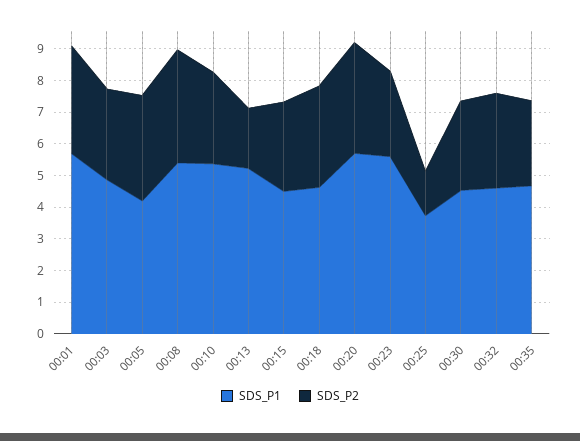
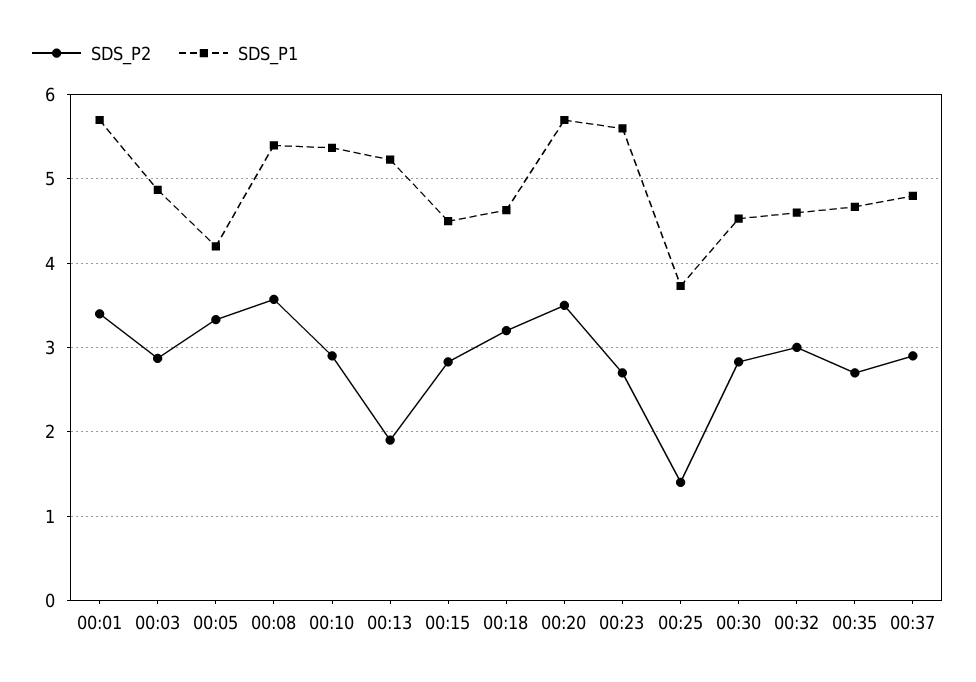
SDS_P2, 00:37: none -> 2.9
SDS_P1, 00:37: none -> 4.8

